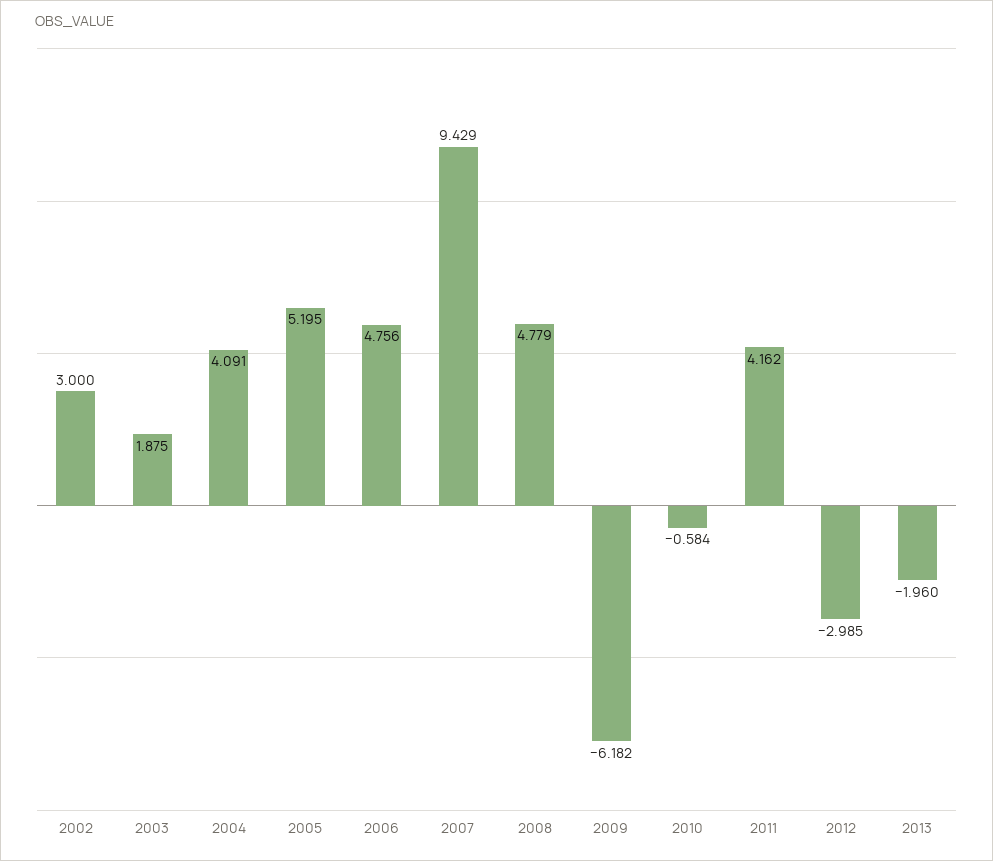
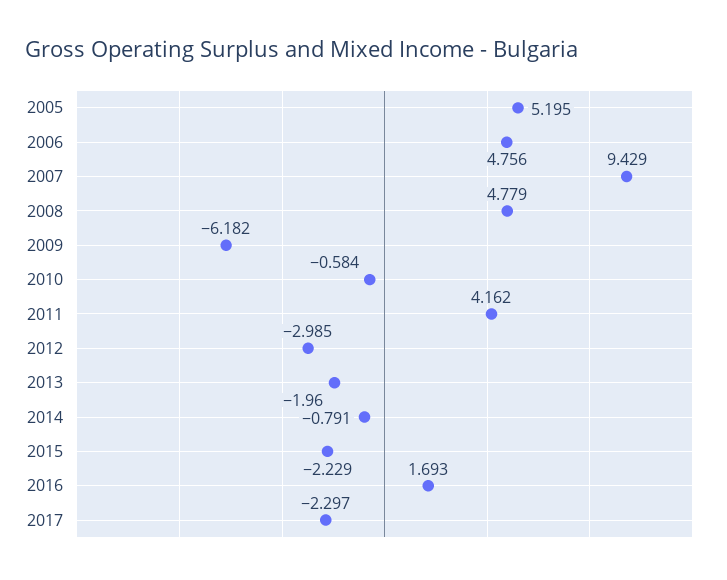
2002: 3 -> none
2003: 1.875 -> none
2004: 4.091 -> none
2014: none -> -0.791
2015: none -> -2.229
2016: none -> 1.693
2017: none -> -2.297

